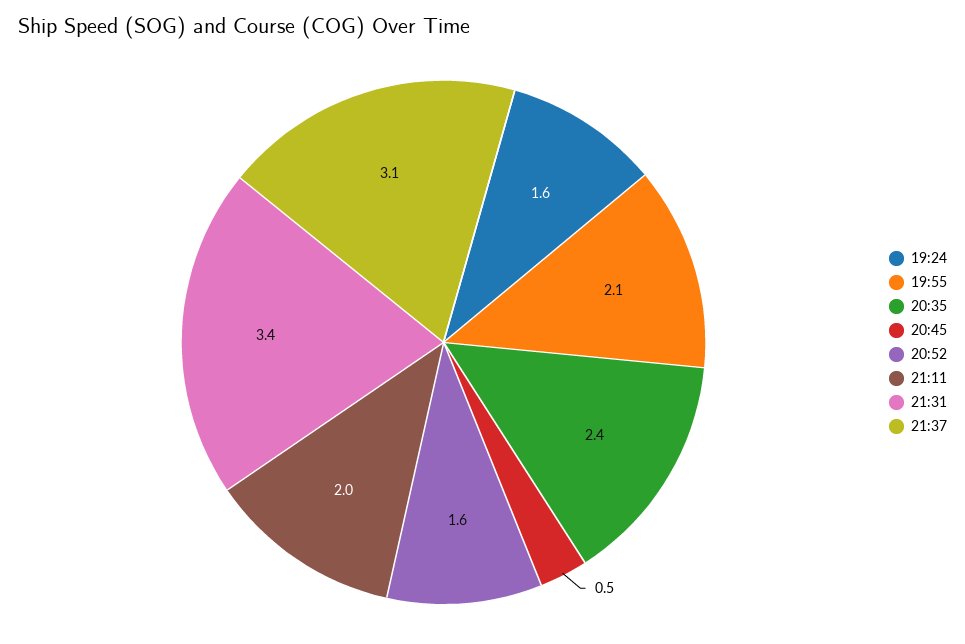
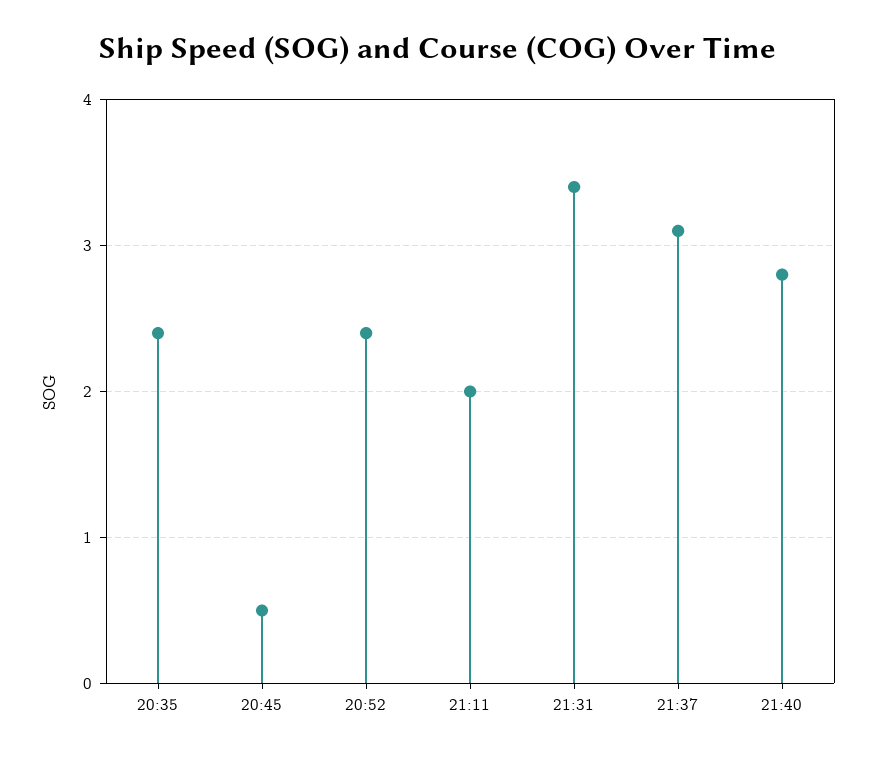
19:24: 1.6 -> none
19:55: 2.1 -> none
20:52: 1.6 -> 2.4
21:40: none -> 2.8

